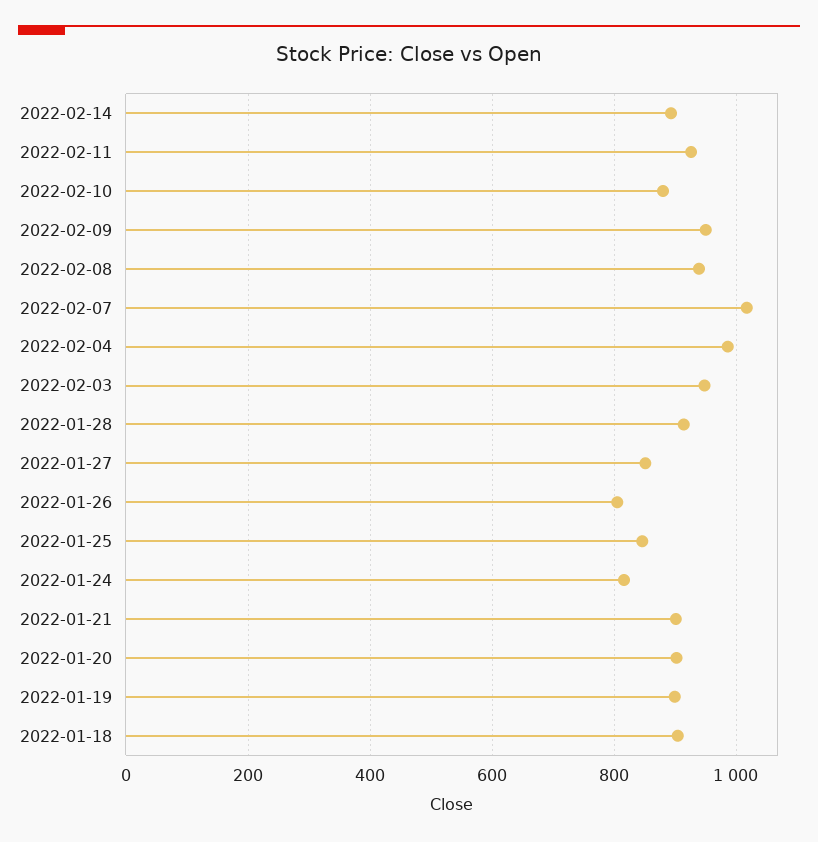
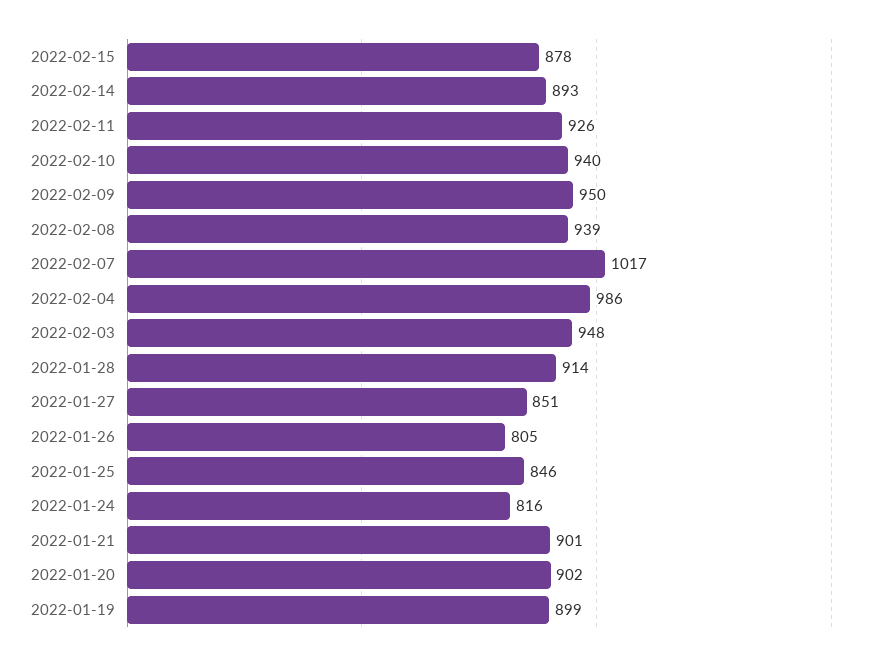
2022-02-10: 880 -> 940
2022-01-18: 900 -> none
2022-02-15: none -> 878

